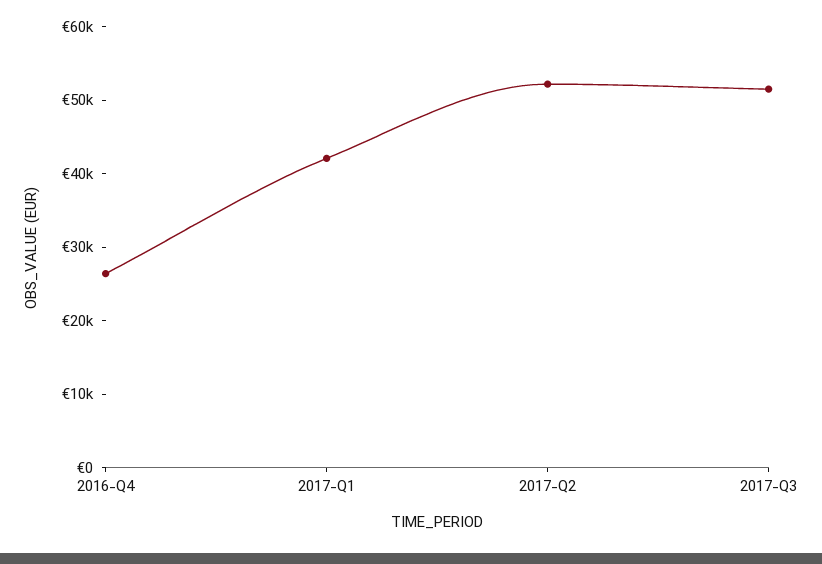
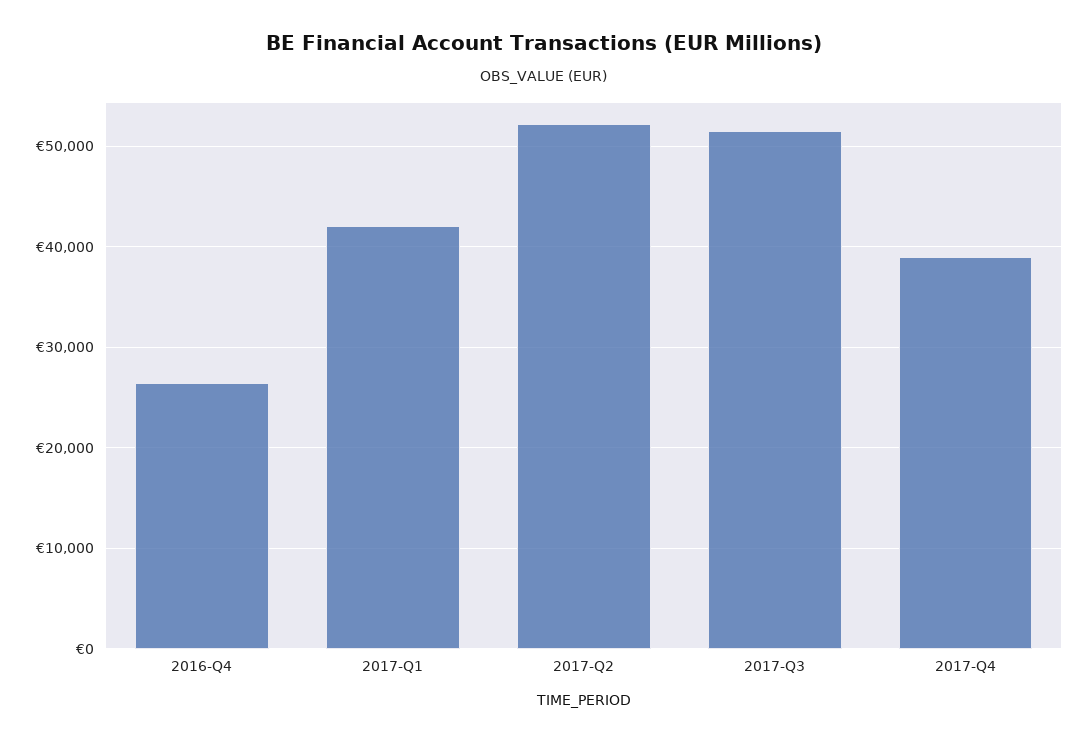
2017-Q4: none -> 39000

